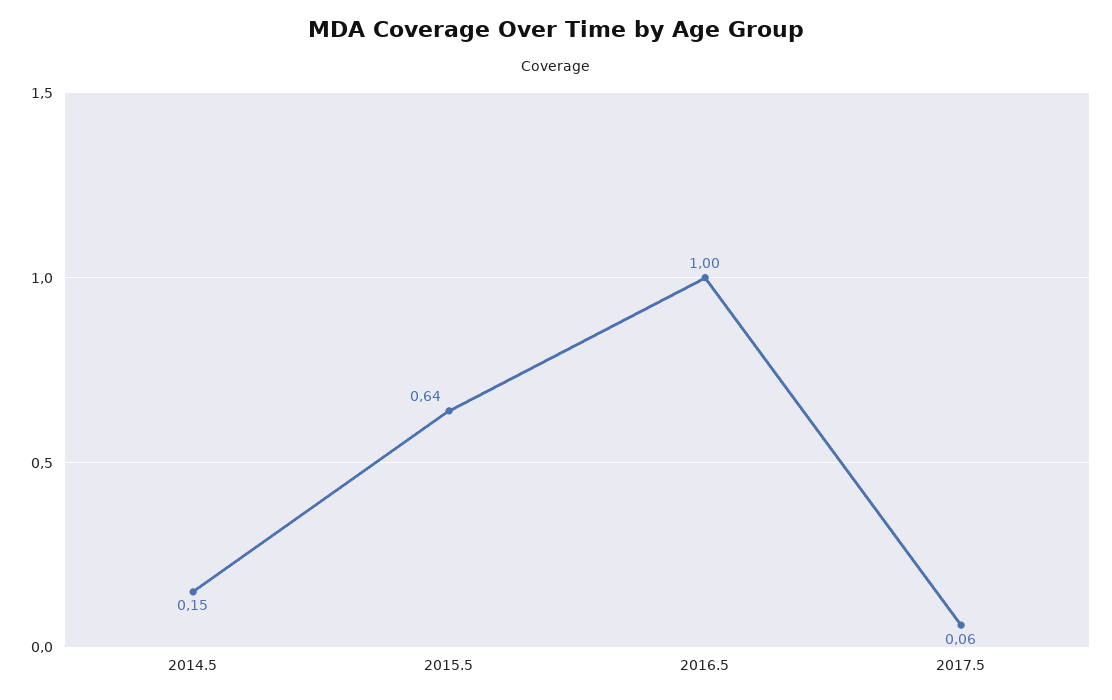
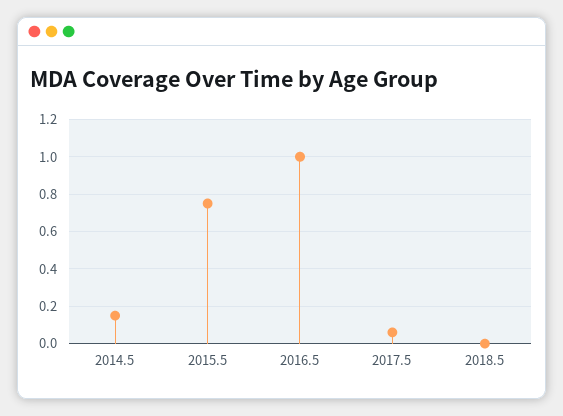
2015.5: 0.64 -> 0.75
2018.5: none -> 0

